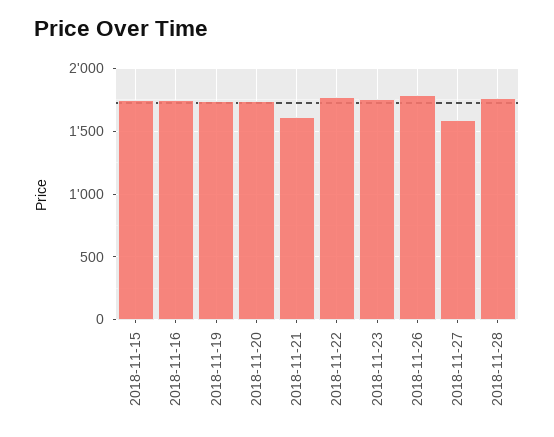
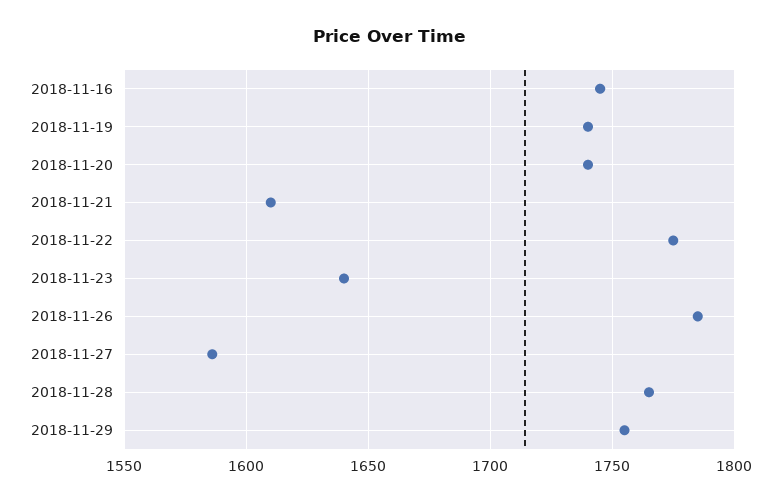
2018-11-15: 1750 -> none
2018-11-23: 1750 -> 1640
2018-11-29: none -> 1755

